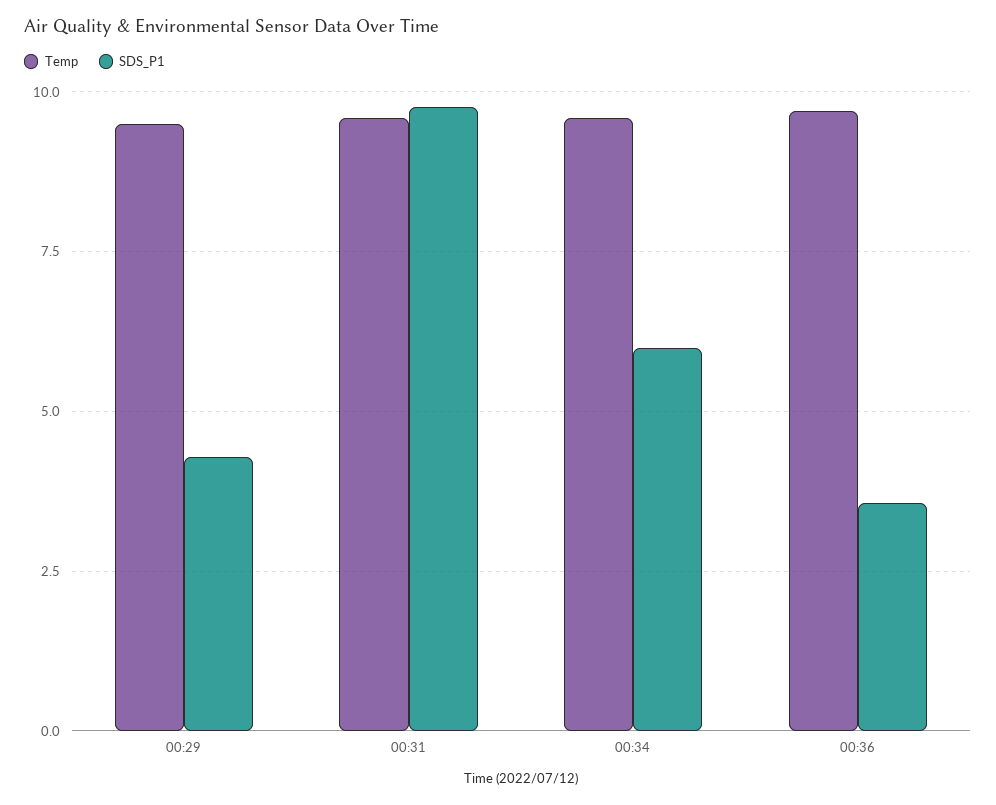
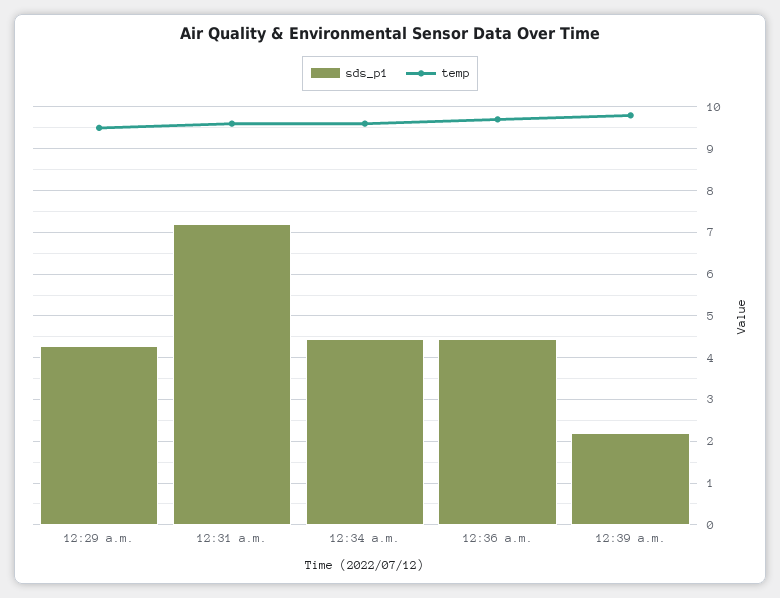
SDS_P1, 00:31: 9.75 -> 7.2
SDS_P1, 00:34: 6 -> 4.4
SDS_P1, 00:36: 3.5 -> 4.4
SDS_P1, 12:39 a.m.: none -> 2.2
Temp, 12:39 a.m.: none -> 9.8

